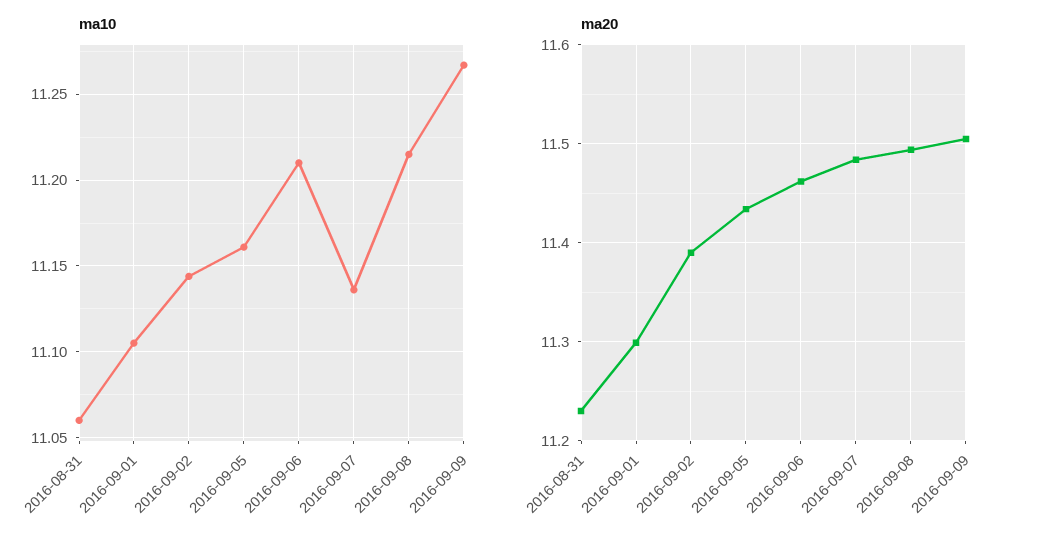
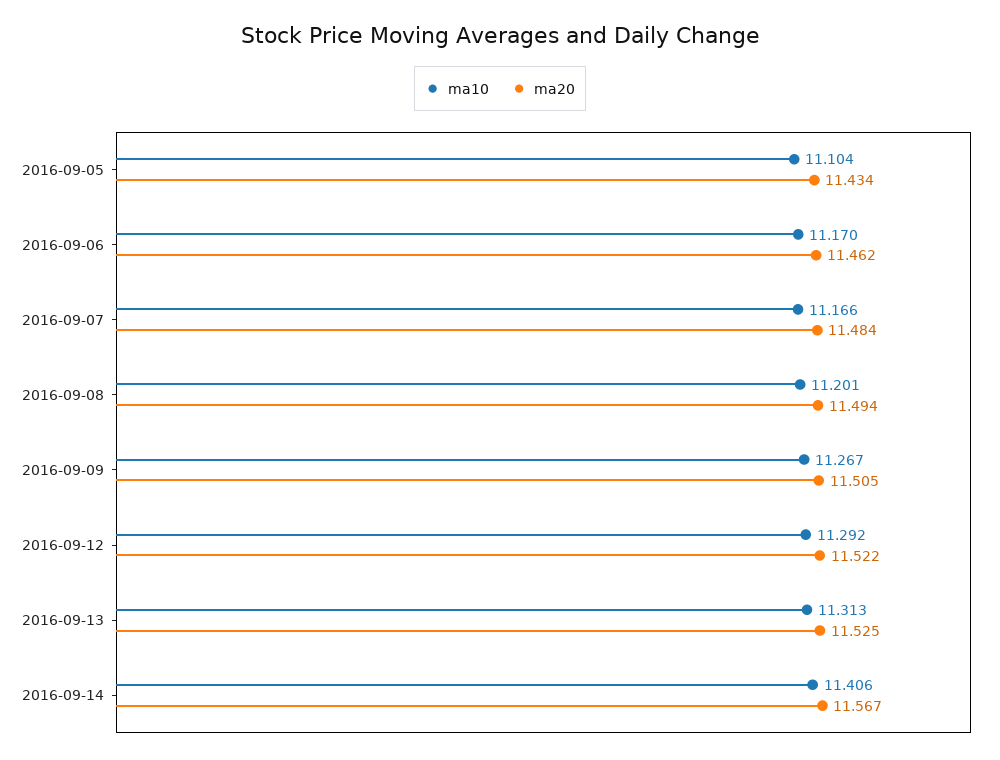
ma10, 2016-08-31: 11.06 -> none
ma10, 2016-09-01: 11.105 -> none
ma10, 2016-09-02: 11.145 -> none
ma10, 2016-09-05: 11.16 -> 11.104
ma10, 2016-09-06: 11.21 -> 11.17
ma10, 2016-09-07: 11.135 -> 11.166
ma10, 2016-09-08: 11.215 -> 11.201
ma20, 2016-08-31: 11.23 -> none
ma20, 2016-09-01: 11.3 -> none
ma20, 2016-09-02: 11.39 -> none
ma10, 2016-09-12: none -> 11.292
ma20, 2016-09-12: none -> 11.522
ma10, 2016-09-13: none -> 11.313
ma20, 2016-09-13: none -> 11.525
ma10, 2016-09-14: none -> 11.406
ma20, 2016-09-14: none -> 11.567

